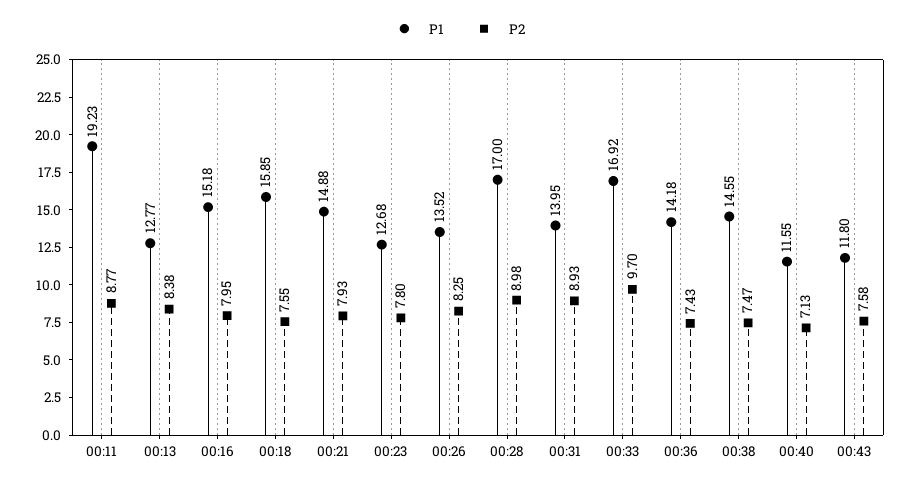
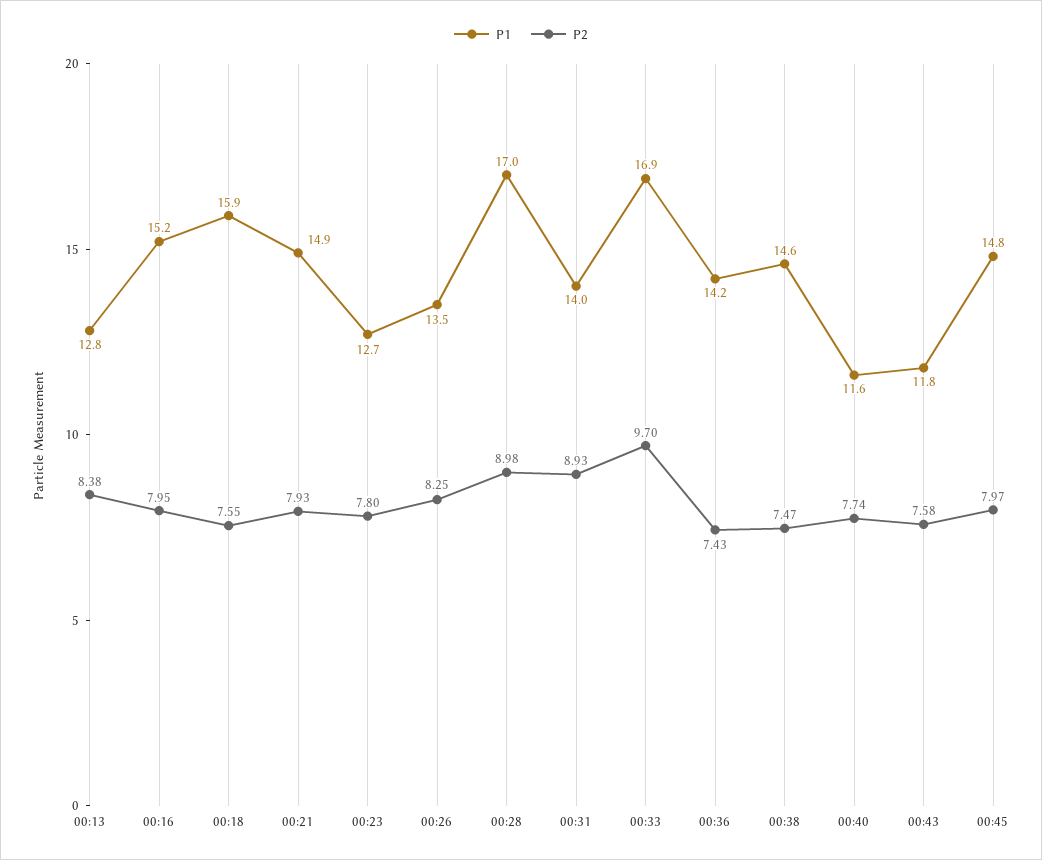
P1, 00:11: 19.23 -> none
P2, 00:11: 8.77 -> none
P2, 00:40: 7.13 -> 7.74
P1, 00:45: none -> 14.8
P2, 00:45: none -> 7.97

